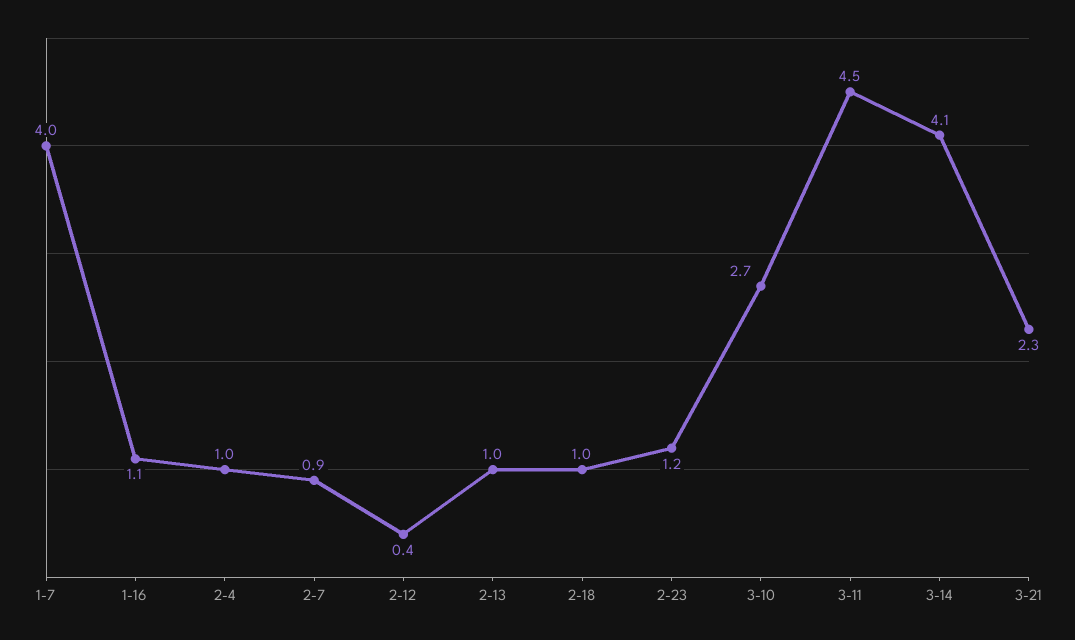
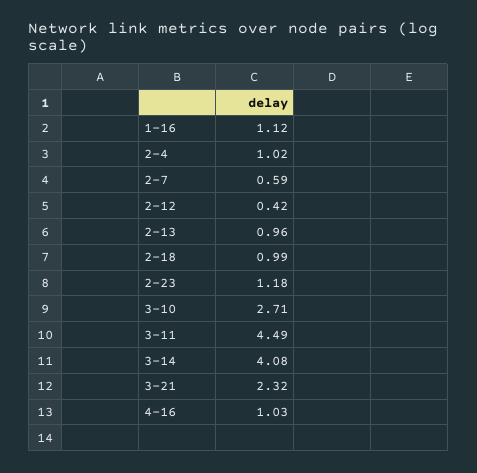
1-7: 4 -> none
2-7: 0.9 -> 0.59
4-16: none -> 1.03

